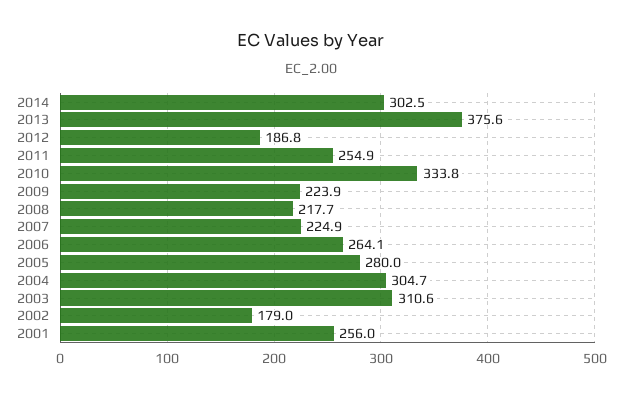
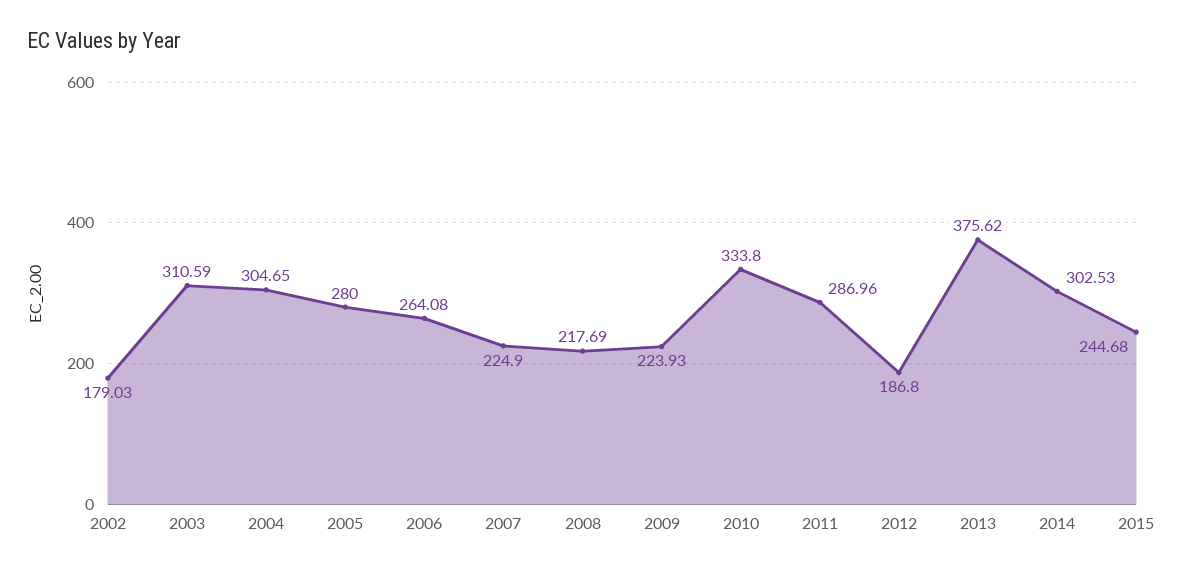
2011: 254.9 -> 286.96
2001: 256 -> none
2015: none -> 244.68

